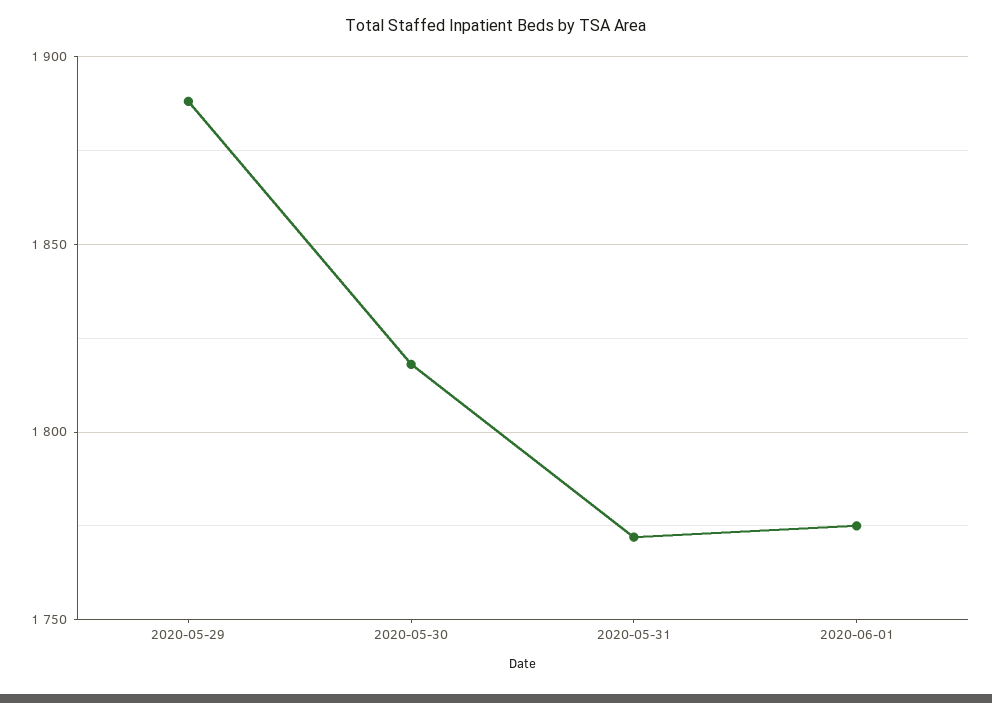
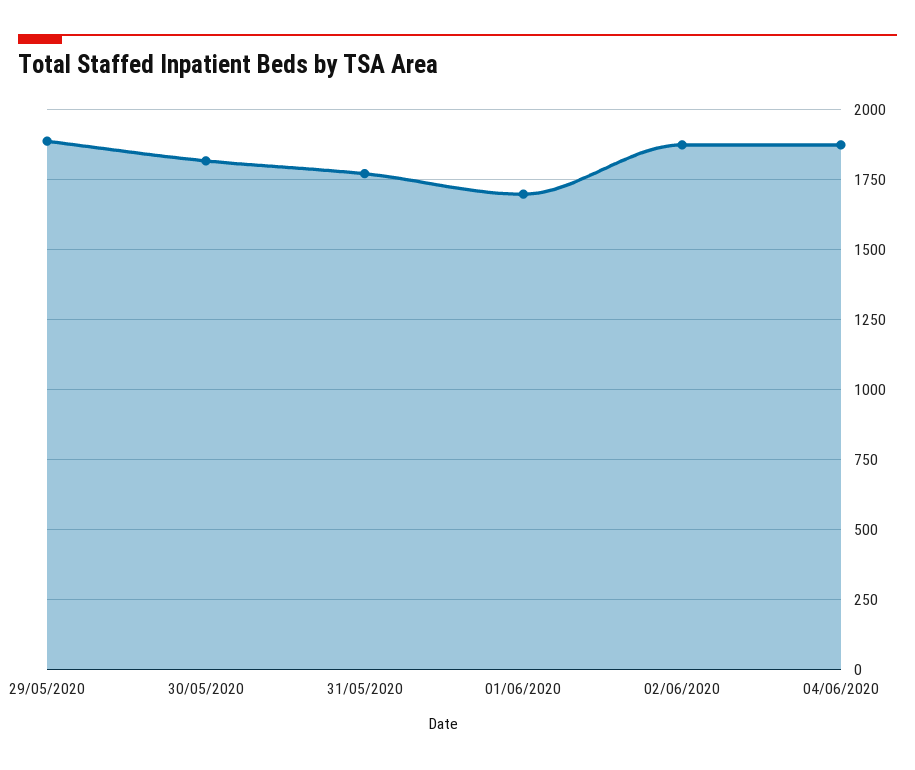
2020-06-01: 1775 -> 1700
02/06/2020: none -> 1875
04/06/2020: none -> 1875

